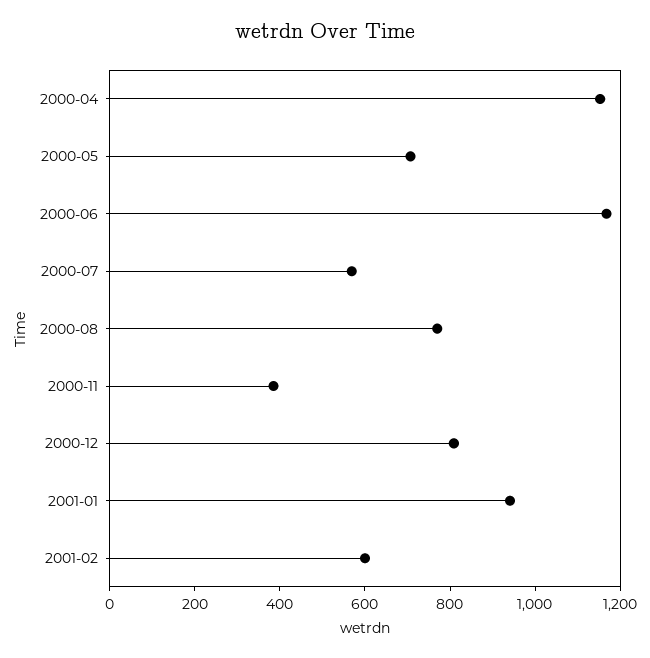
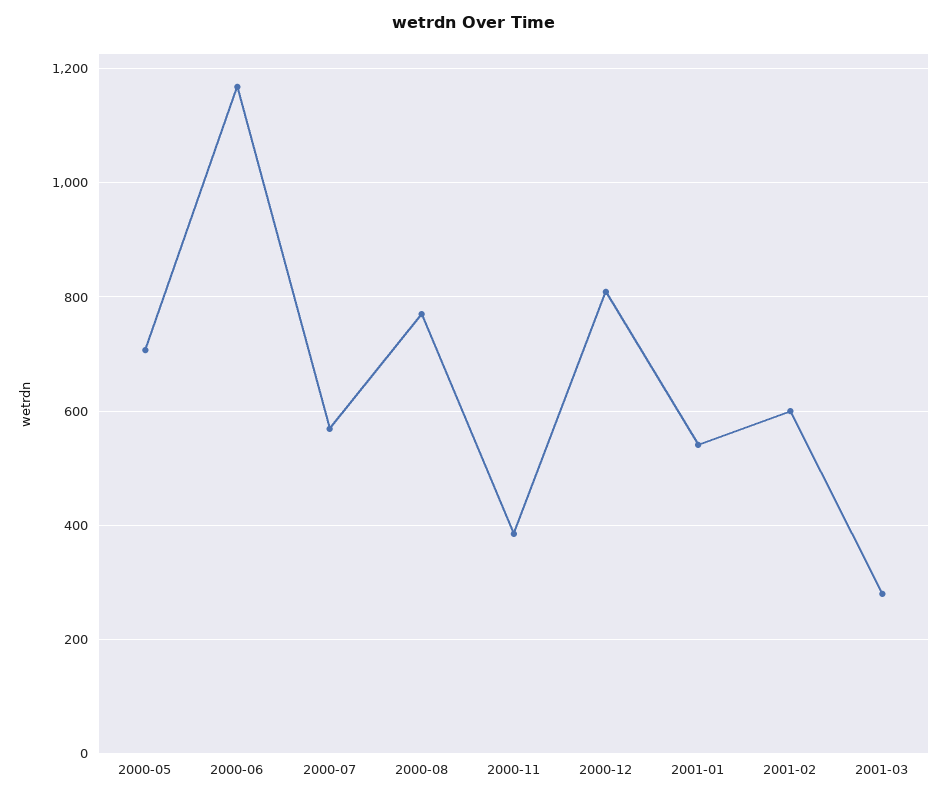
2000-04: 1150 -> none
2001-01: 950 -> 540
2001-03: none -> 280

